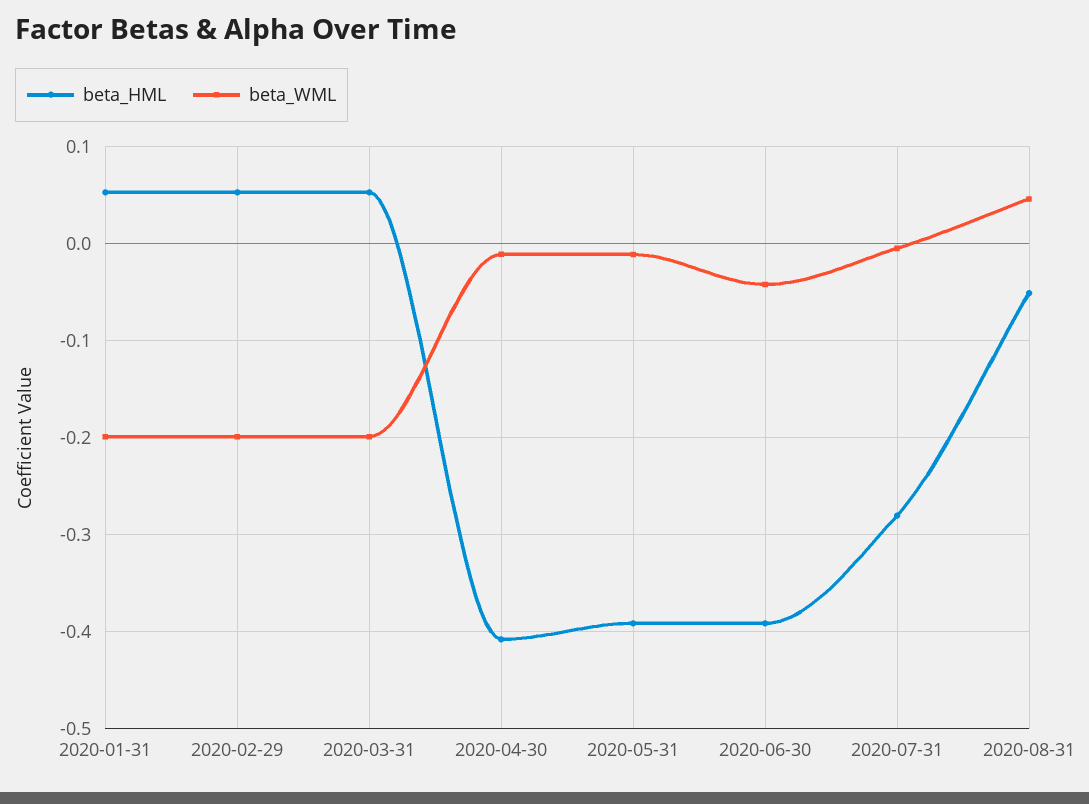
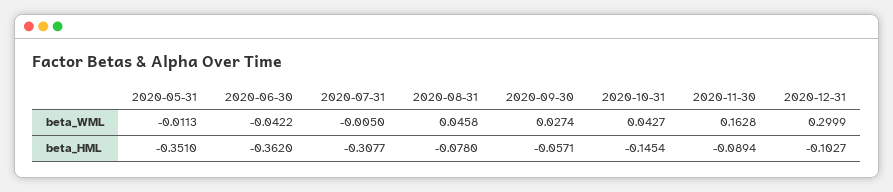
beta_HML, 2020-01-31: 0.05 -> none
beta_WML, 2020-01-31: -0.2 -> none
beta_HML, 2020-02-29: 0.05 -> none
beta_WML, 2020-02-29: -0.2 -> none
beta_HML, 2020-03-31: 0.05 -> none
beta_WML, 2020-03-31: -0.2 -> none
beta_HML, 2020-04-30: -0.41 -> none
beta_WML, 2020-04-30: -0.01 -> none
beta_HML, 2020-05-31: -0.39 -> -0.351
beta_HML, 2020-06-30: -0.39 -> -0.362
beta_HML, 2020-07-31: -0.28 -> -0.3077
beta_HML, 2020-08-31: -0.05 -> -0.078
beta_WML, 2020-09-30: none -> 0.0274
beta_WML, 2020-10-31: none -> 0.0427
beta_WML, 2020-11-30: none -> 0.1628
beta_WML, 2020-12-31: none -> 0.2999
beta_HML, 2020-09-30: none -> -0.0571
beta_HML, 2020-10-31: none -> -0.1454
beta_HML, 2020-11-30: none -> -0.0894
beta_HML, 2020-12-31: none -> -0.1027

